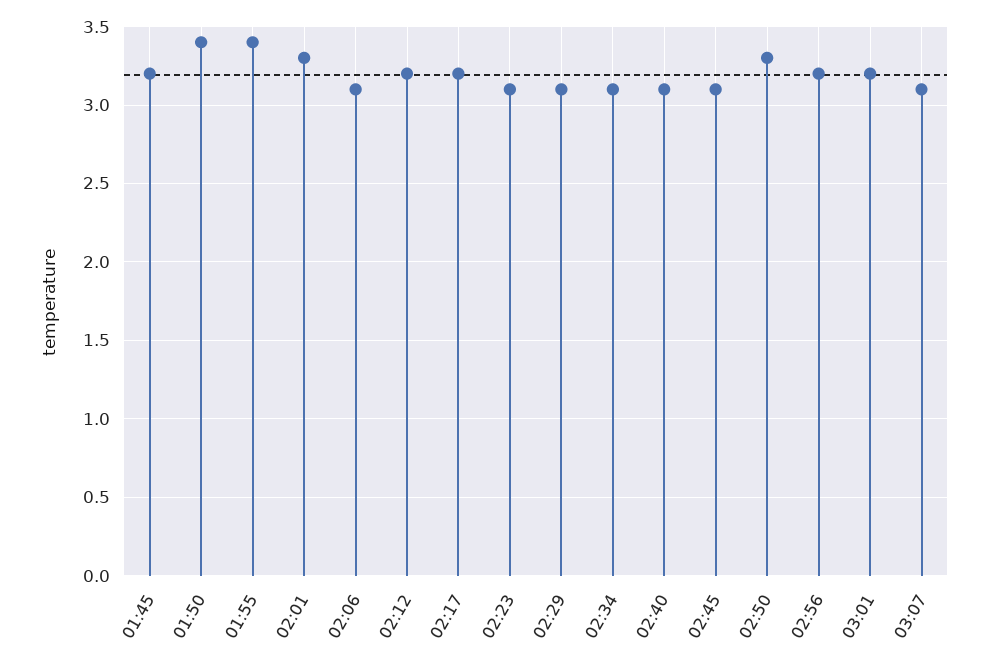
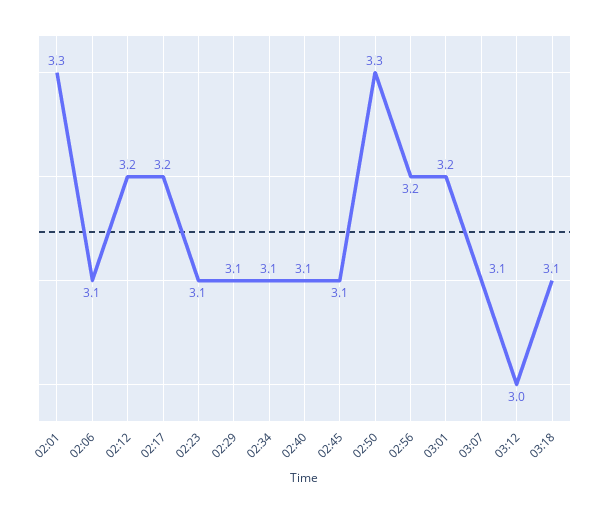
01:45: 3.2 -> none
01:50: 3.4 -> none
01:55: 3.4 -> none
03:12: none -> 3
03:18: none -> 3.1

